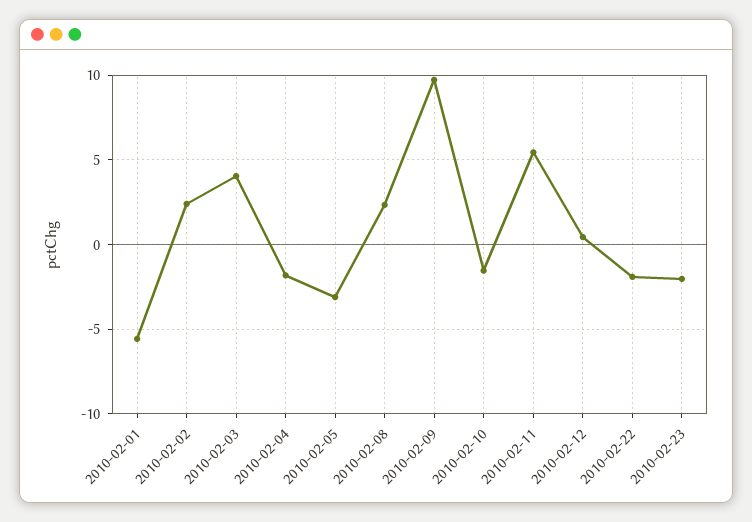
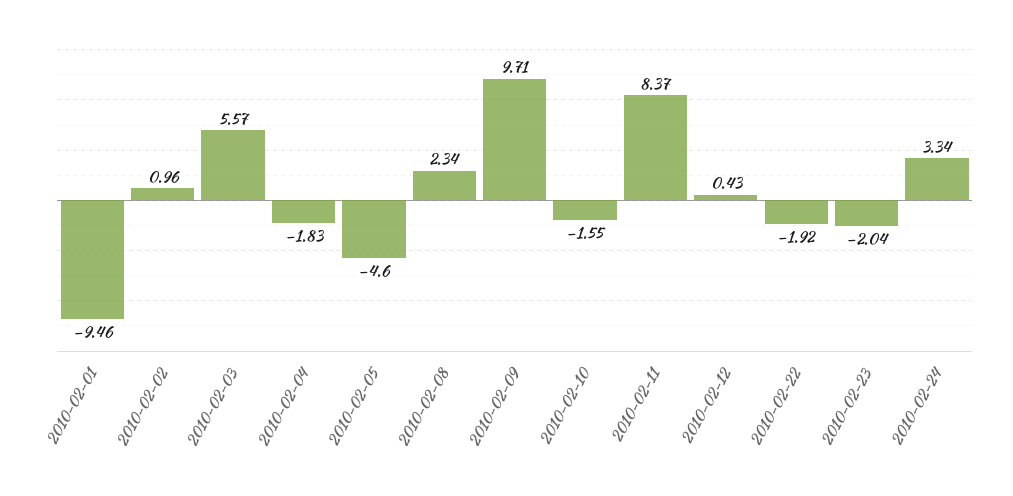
2010-02-01: -5.5 -> -9.46
2010-02-02: 2.5 -> 0.96
2010-02-03: 4 -> 5.57
2010-02-05: -3 -> -4.6
2010-02-11: 5.5 -> 8.37
2010-02-24: none -> 3.34

